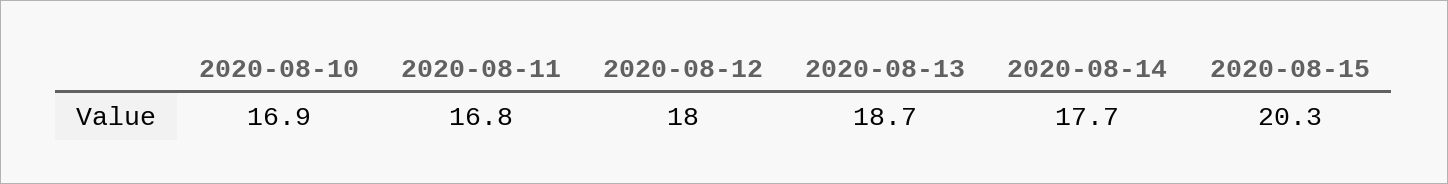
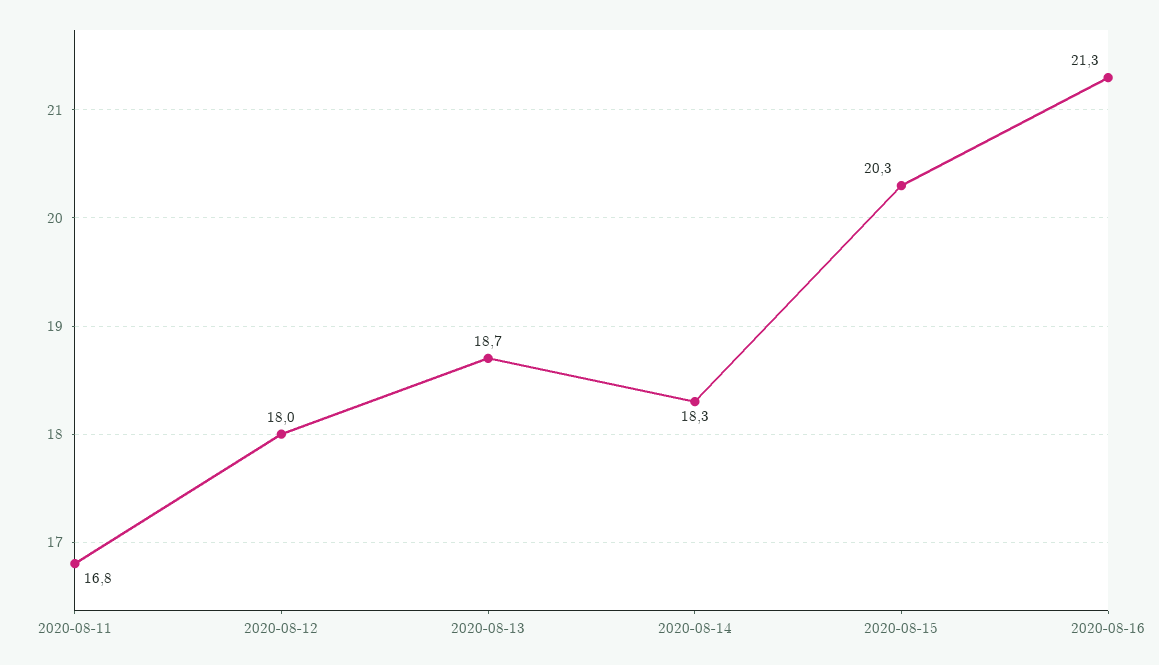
2020-08-10: 16.9 -> none
2020-08-14: 17.7 -> 18.3
2020-08-16: none -> 21.3

